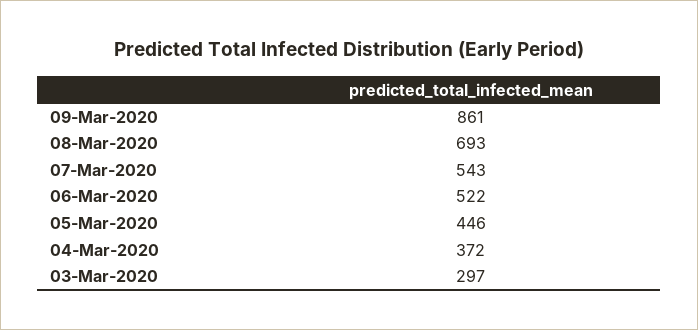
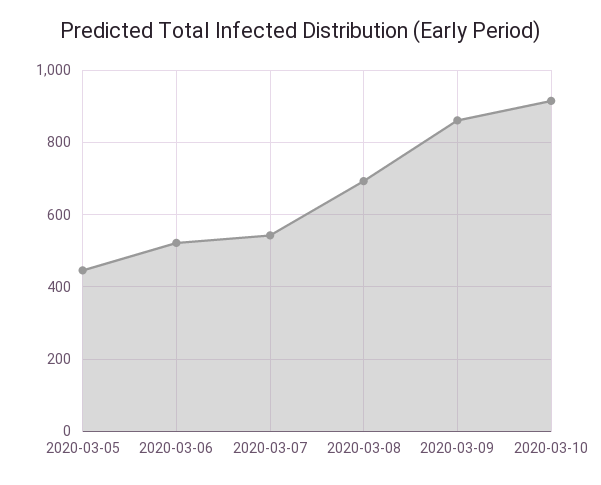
04-Mar-2020: 372 -> none
03-Mar-2020: 297 -> none
2020-03-10: none -> 920

